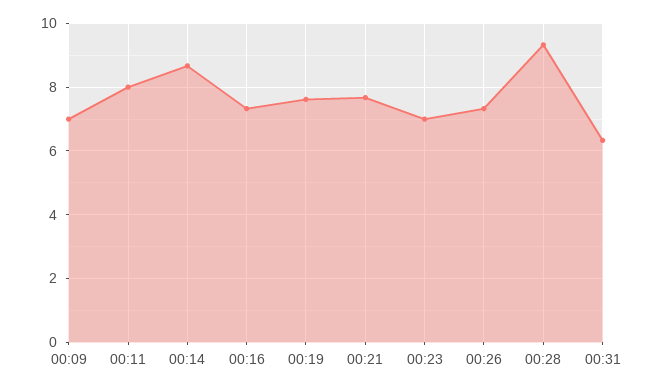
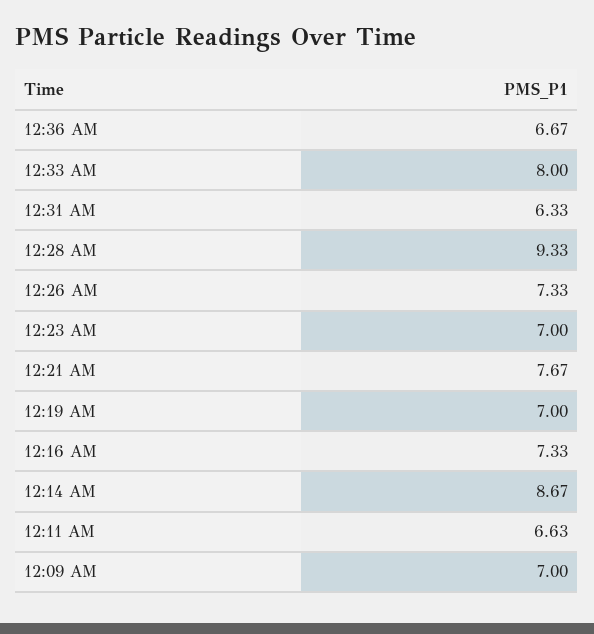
00:11: 8 -> 6.63
00:19: 7.6 -> 7
12:36 AM: none -> 6.67
12:33 AM: none -> 8

